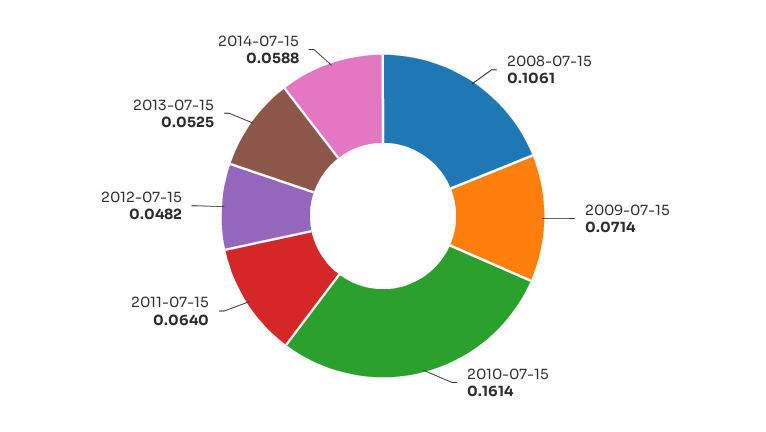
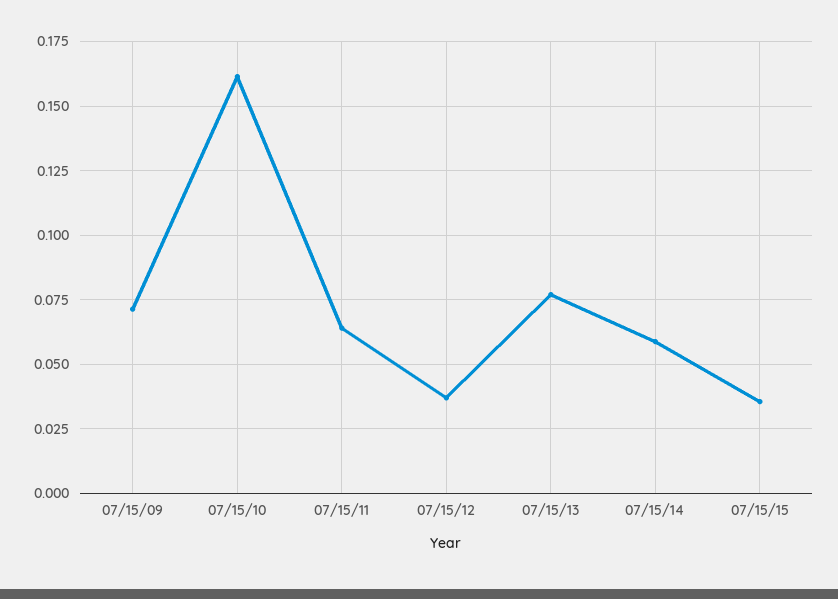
2008-07-15: 0.1061 -> none
2012-07-15: 0.0482 -> 0.0375
2013-07-15: 0.0525 -> 0.0775
07/15/15: none -> 0.035

